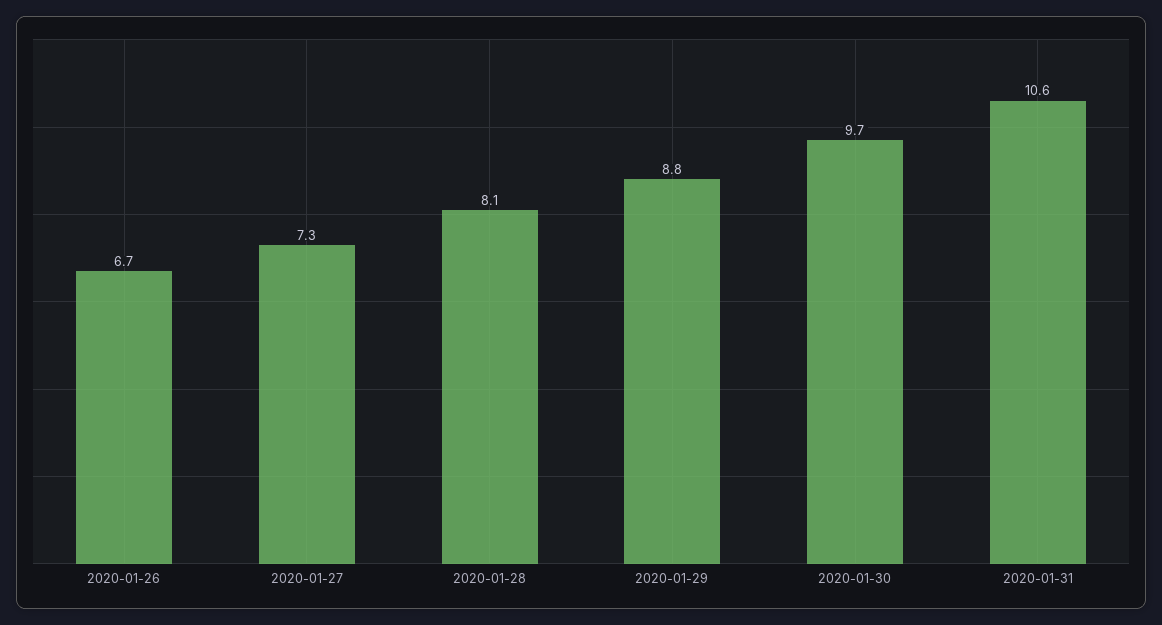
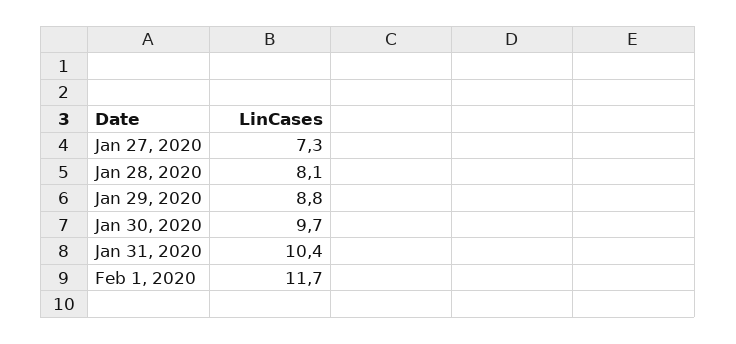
2020-01-26: 6.7 -> none
2020-01-31: 10.6 -> 10.4
Feb 1, 2020: none -> 11.7

